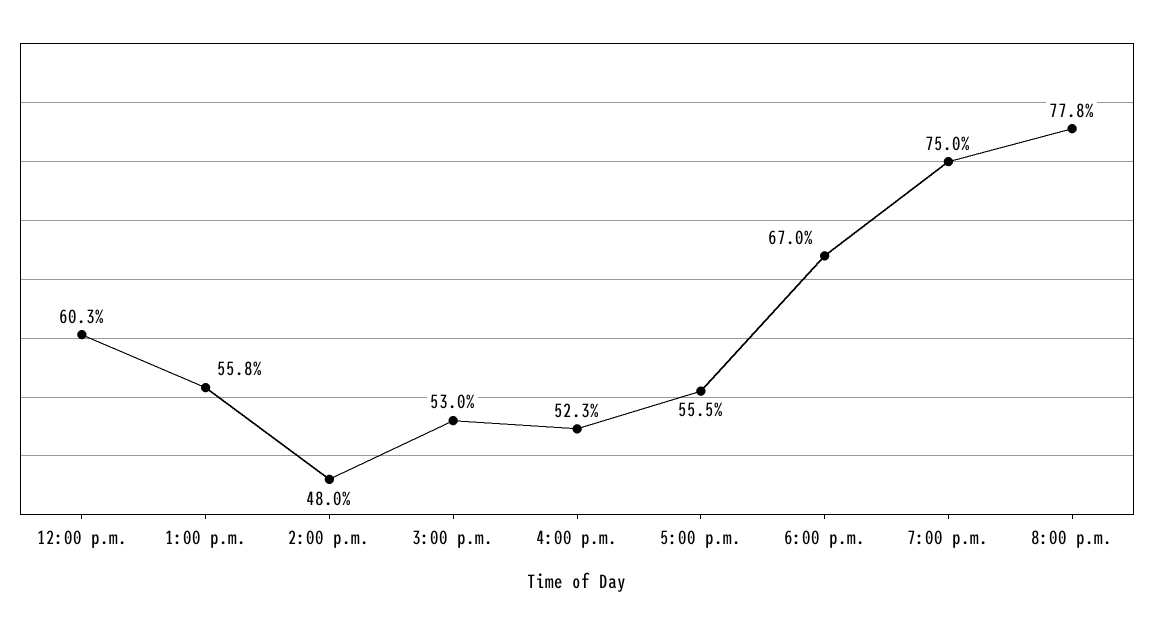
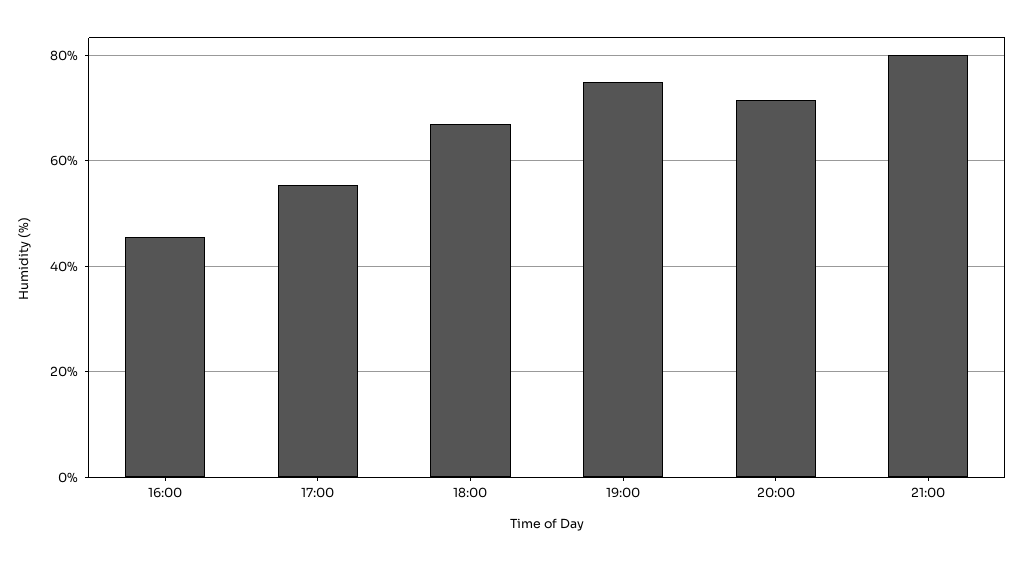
12:00 p.m.: 60.3 -> none
1:00 p.m.: 55.8 -> none
2:00 p.m.: 48 -> none
3:00 p.m.: 53 -> none
4:00 p.m.: 52.3 -> 46
8:00 p.m.: 77.8 -> 72
21:00: none -> 80

